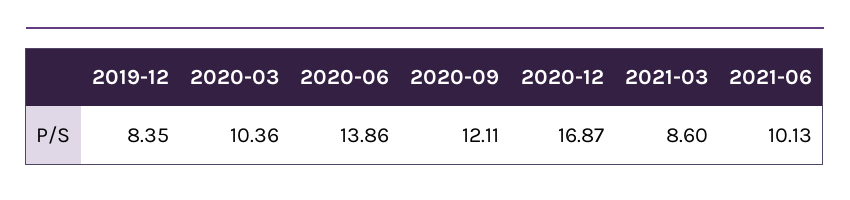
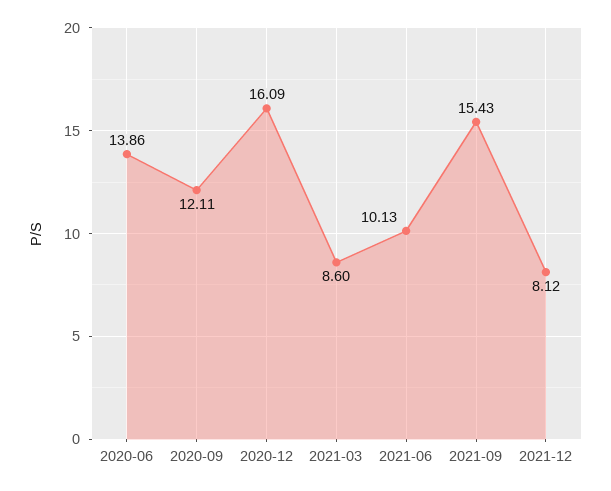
2019-12: 8.35 -> none
2020-03: 10.36 -> none
2020-12: 16.87 -> 16.09
2021-09: none -> 15.43
2021-12: none -> 8.12

